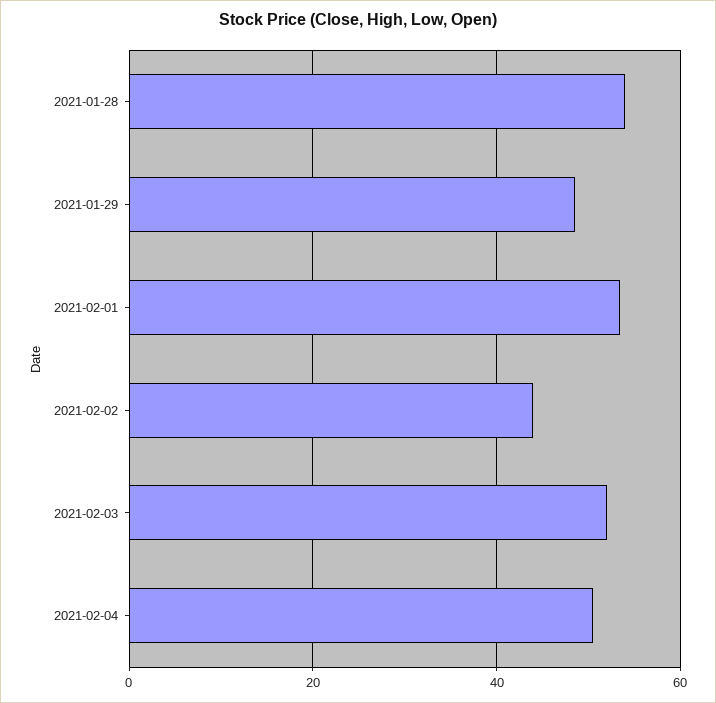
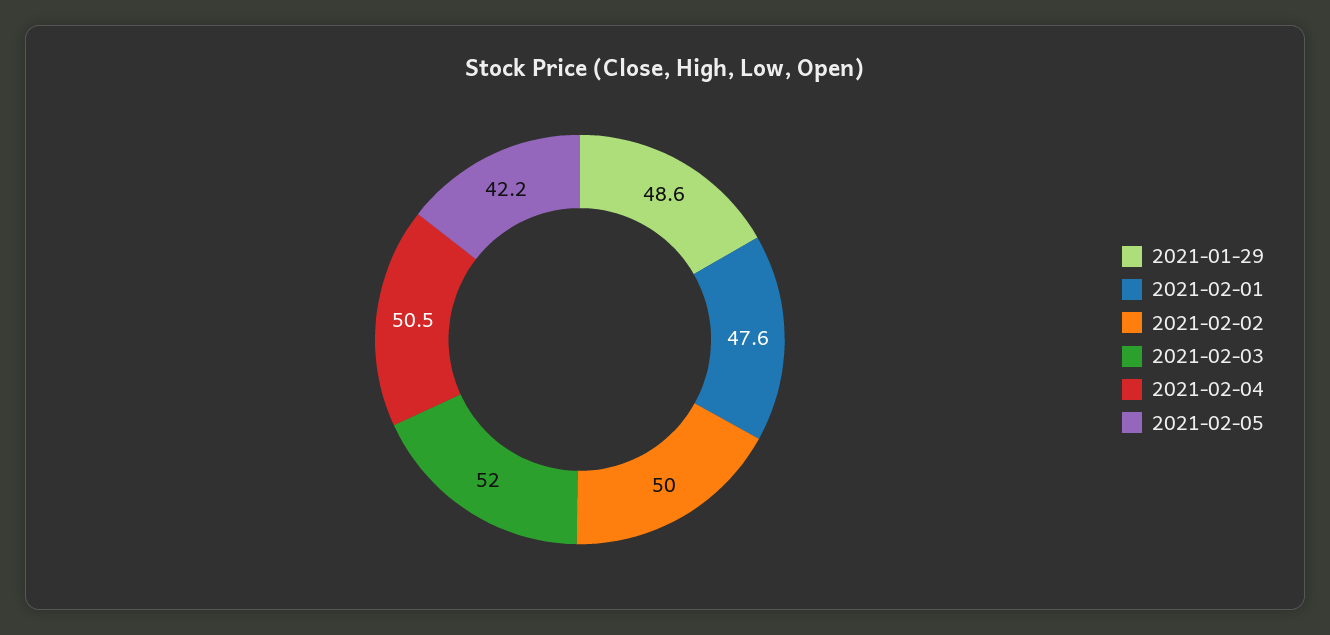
2021-01-28: 54 -> none
2021-02-01: 54 -> 47.6
2021-02-02: 44 -> 50
2021-02-05: none -> 42.2

